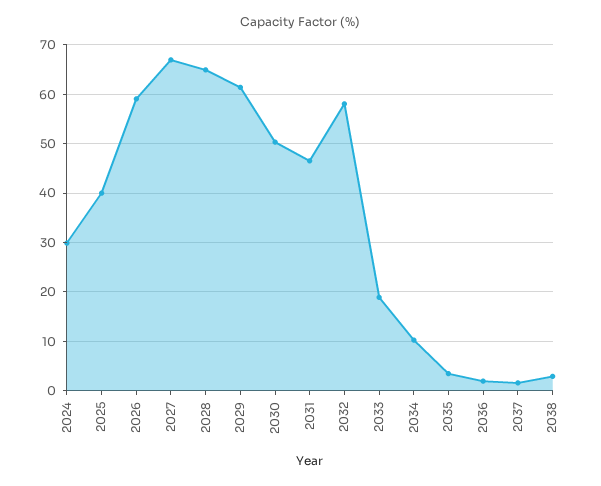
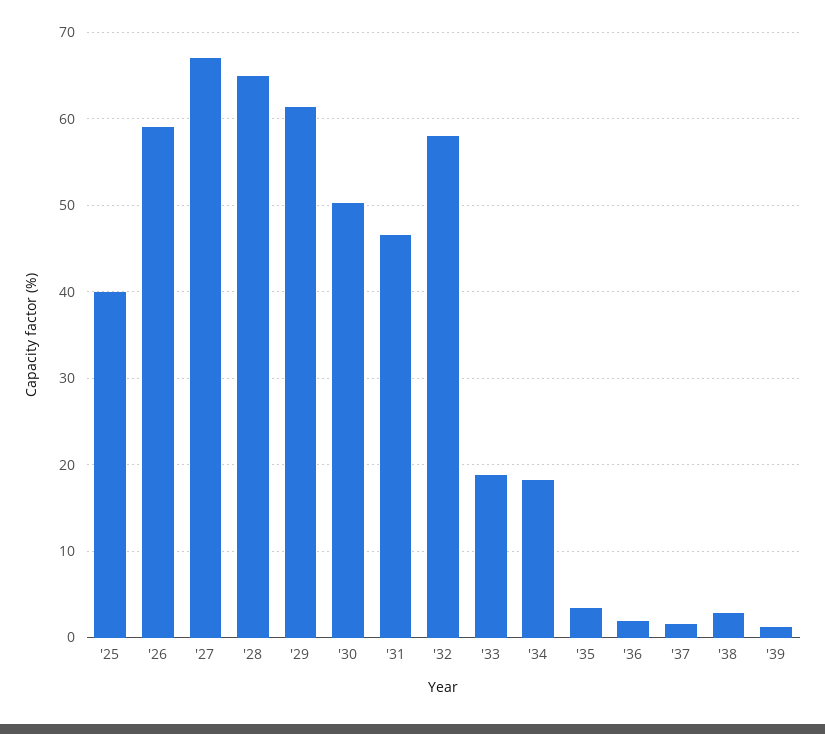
2024: 30 -> none
2034: 10 -> 18
'39: none -> 1

